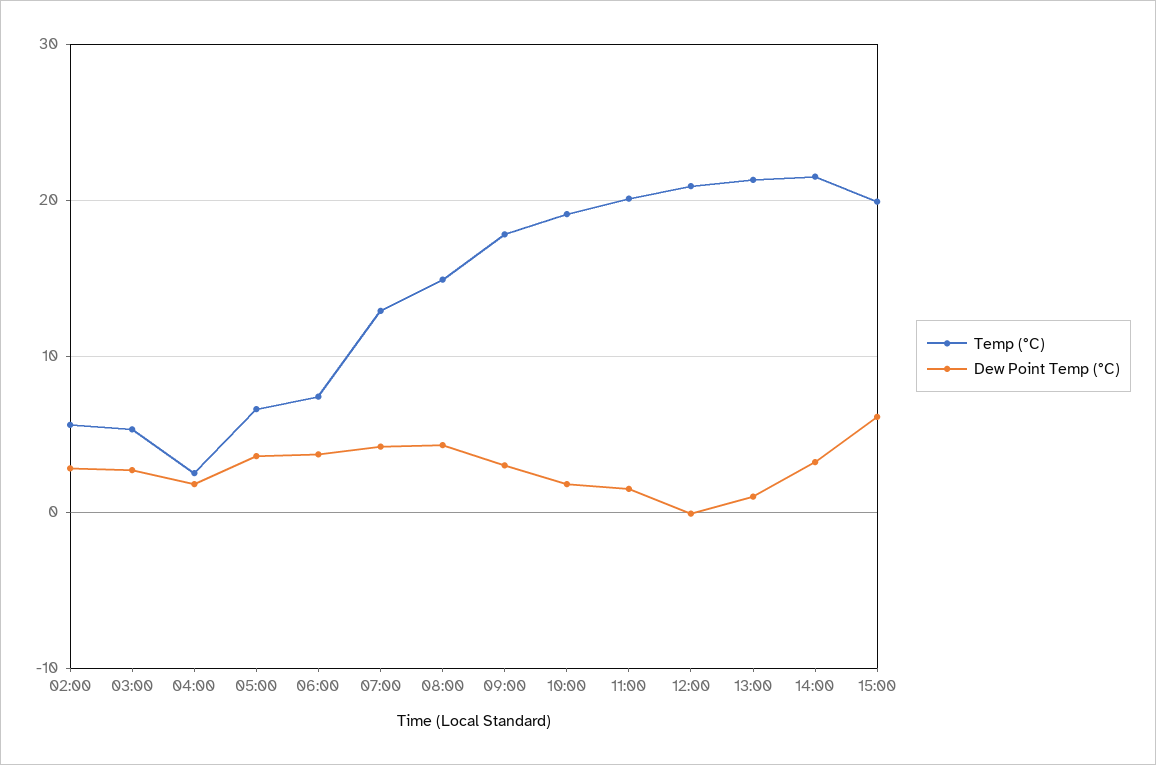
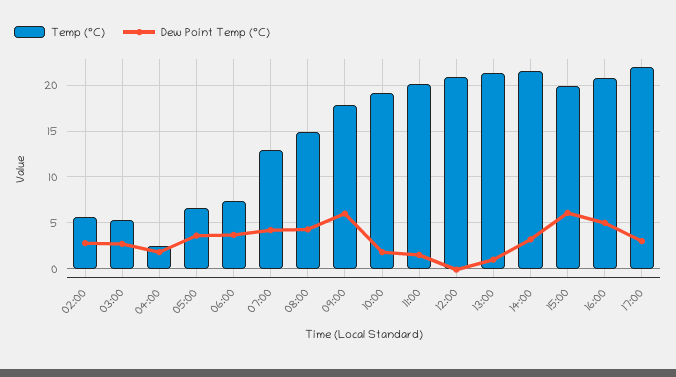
Dew Point Temp (°C), 09:00: 3 -> 6
Temp (°C), 16:00: none -> 21
Dew Point Temp (°C), 16:00: none -> 5
Temp (°C), 17:00: none -> 22
Dew Point Temp (°C), 17:00: none -> 3

